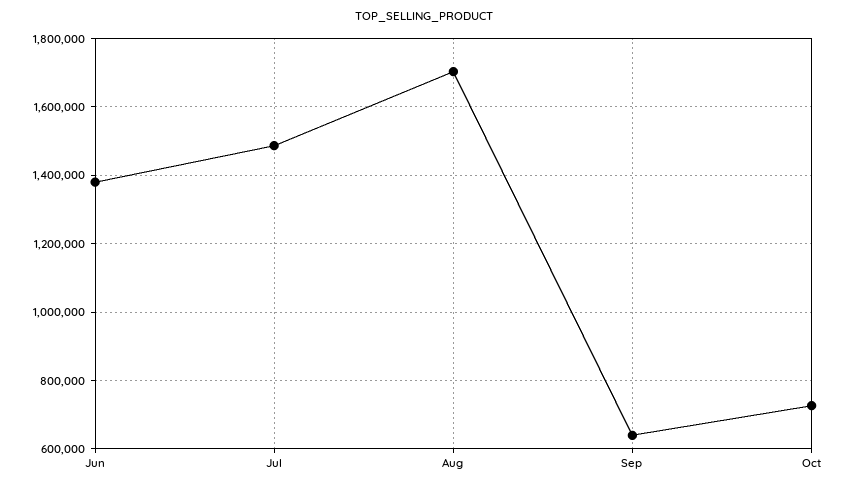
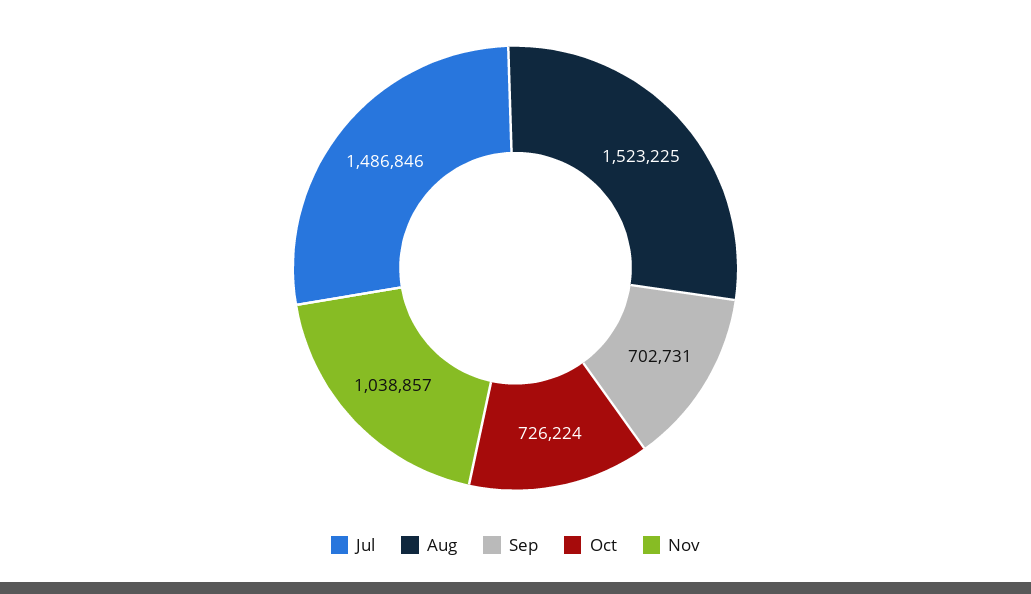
Jun: 1380000 -> none
Aug: 1700000 -> 1523225
Sep: 640000 -> 702731
Nov: none -> 1038857

